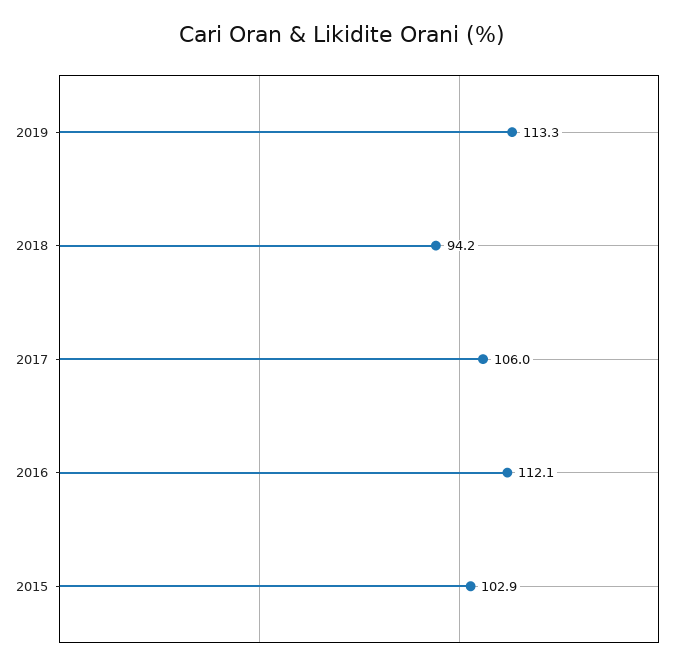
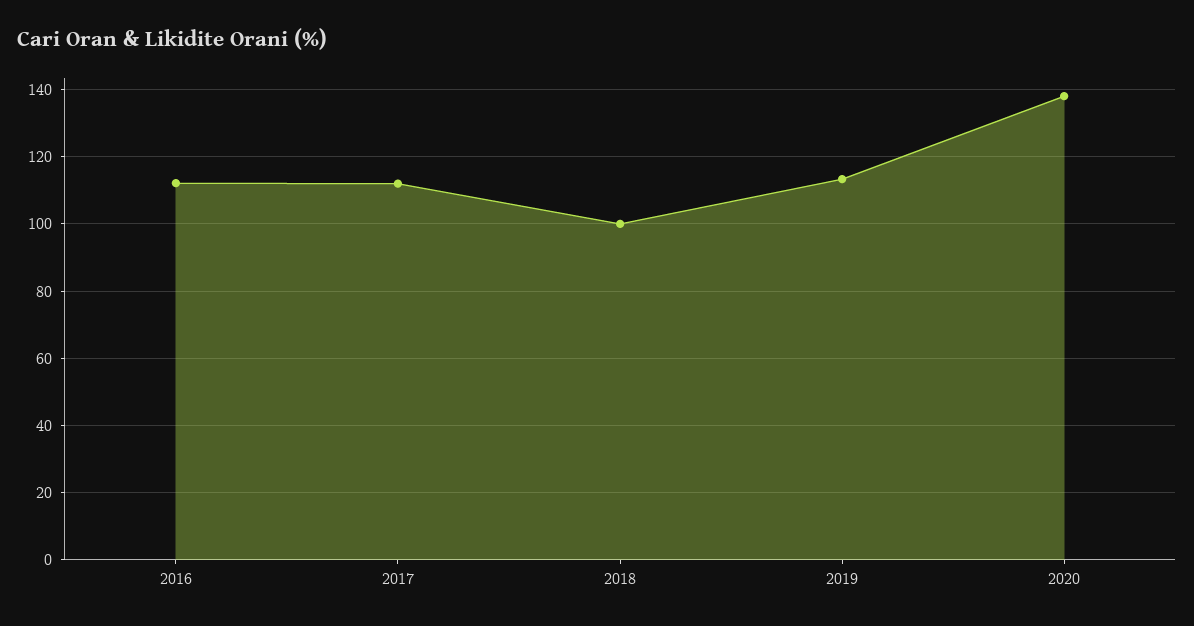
2018: 94.2 -> 100
2017: 106 -> 112
2015: 102.9 -> none
2020: none -> 138

